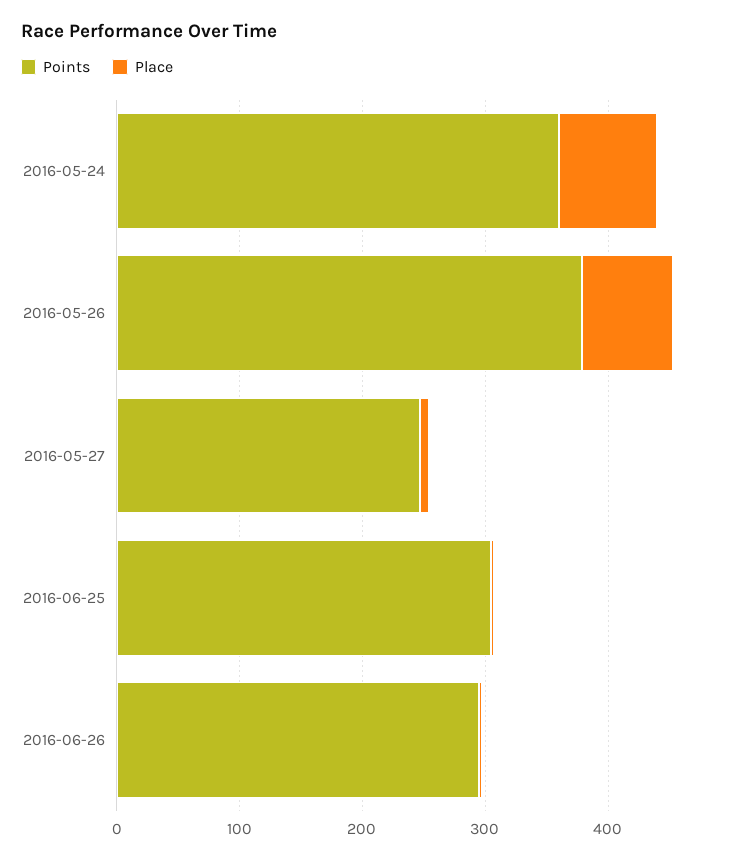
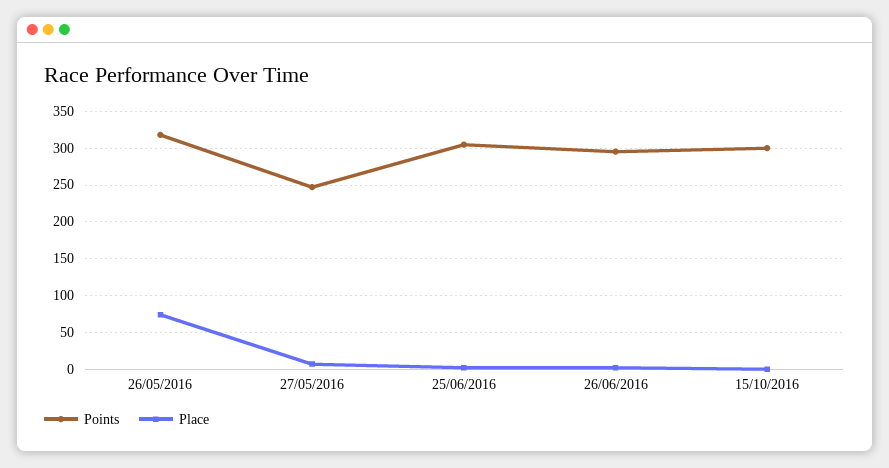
Points, 2016-05-24: 360 -> none
Place, 2016-05-24: 80 -> none
Points, 2016-05-26: 380 -> 320
Points, 15/10/2016: none -> 300
Place, 15/10/2016: none -> 0

